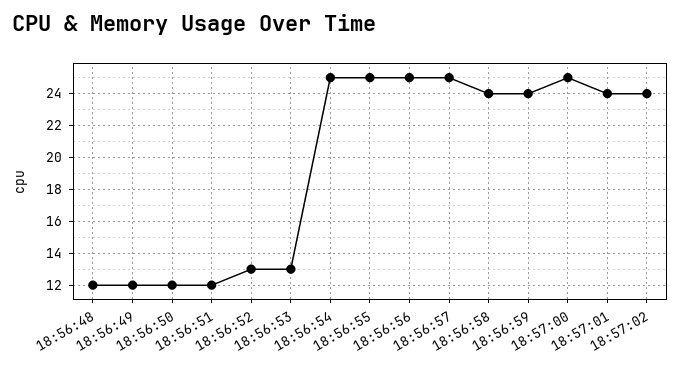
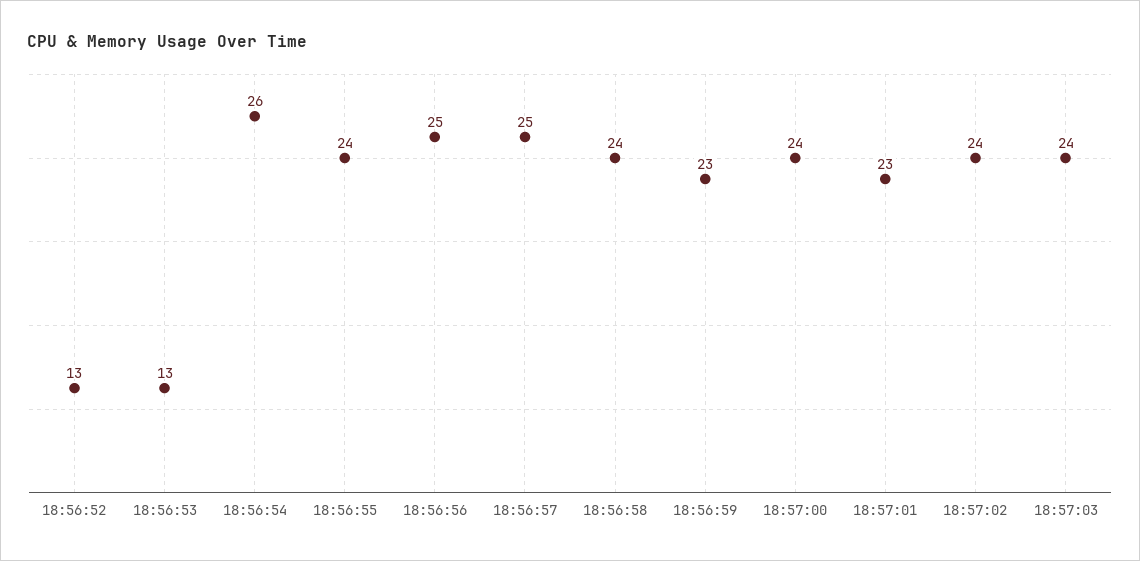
18:56:48: 12 -> none
18:56:49: 12 -> none
18:56:50: 12 -> none
18:56:51: 12 -> none
18:56:54: 25 -> 26
18:56:55: 25 -> 24
18:56:59: 24 -> 23
18:57:00: 25 -> 24
18:57:01: 24 -> 23
18:57:03: none -> 24

